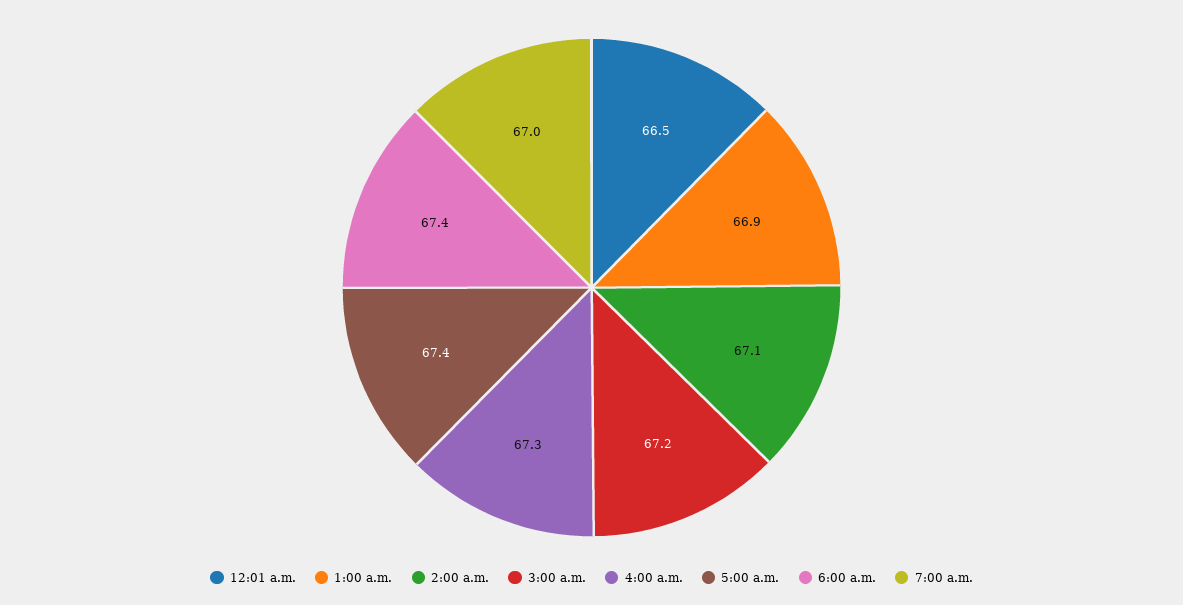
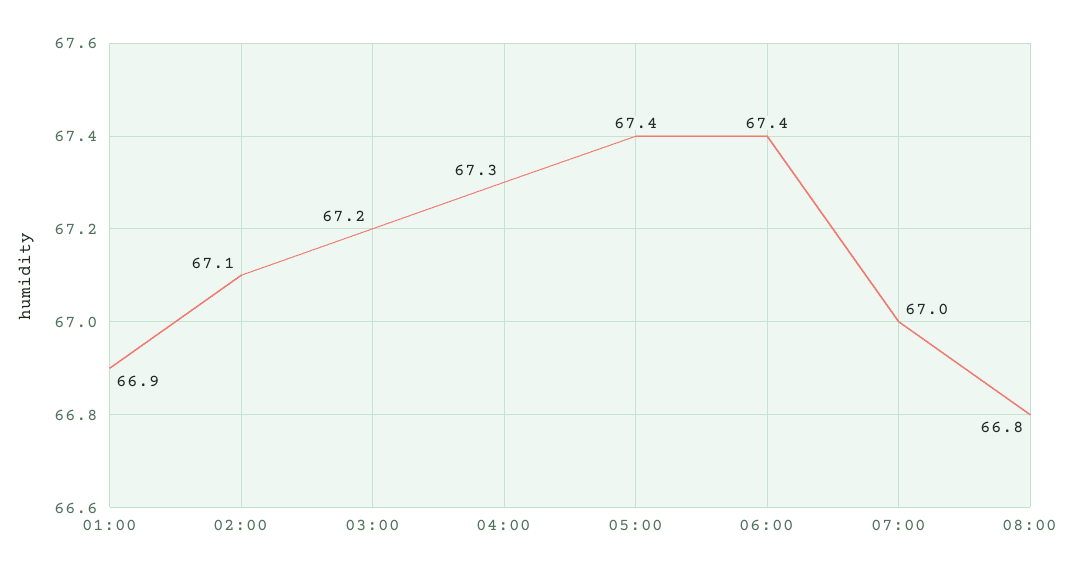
12:01 a.m.: 66.5 -> none
08:00: none -> 66.8

